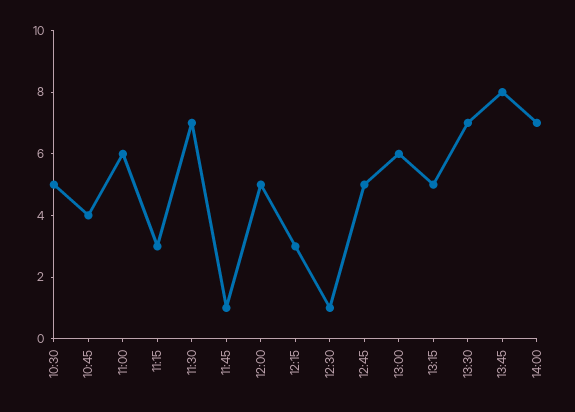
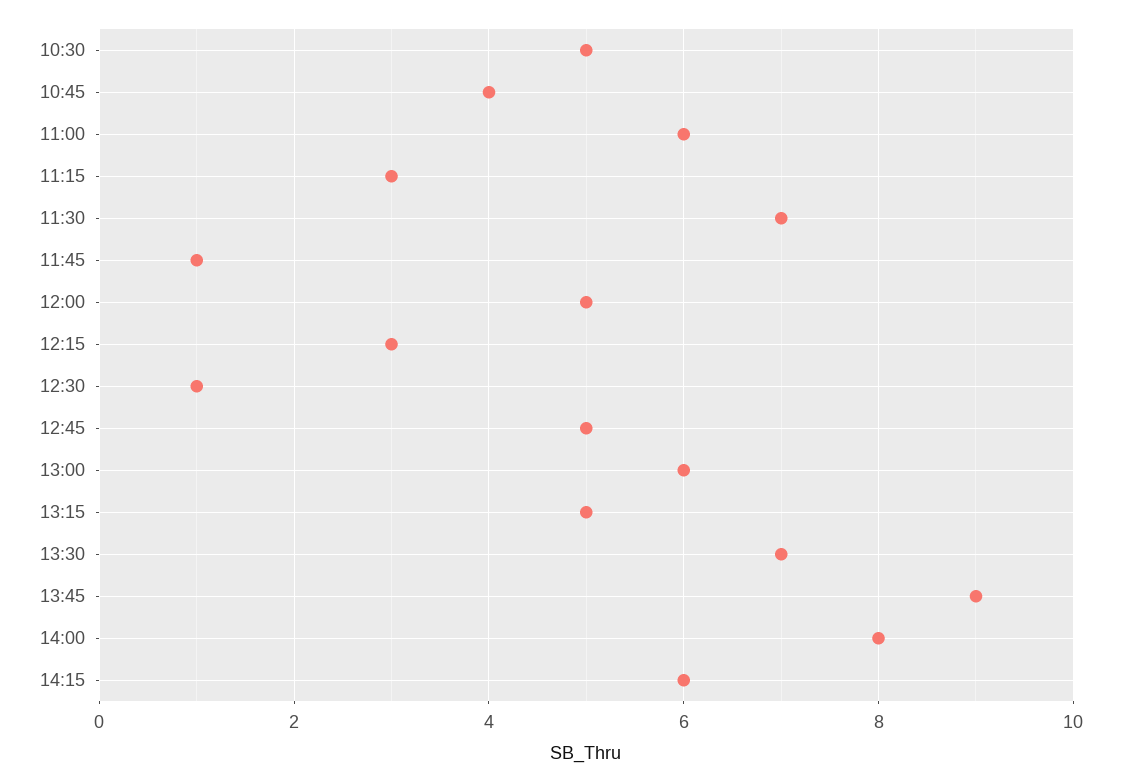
13:45: 8 -> 9
14:00: 7 -> 8
14:15: none -> 6

